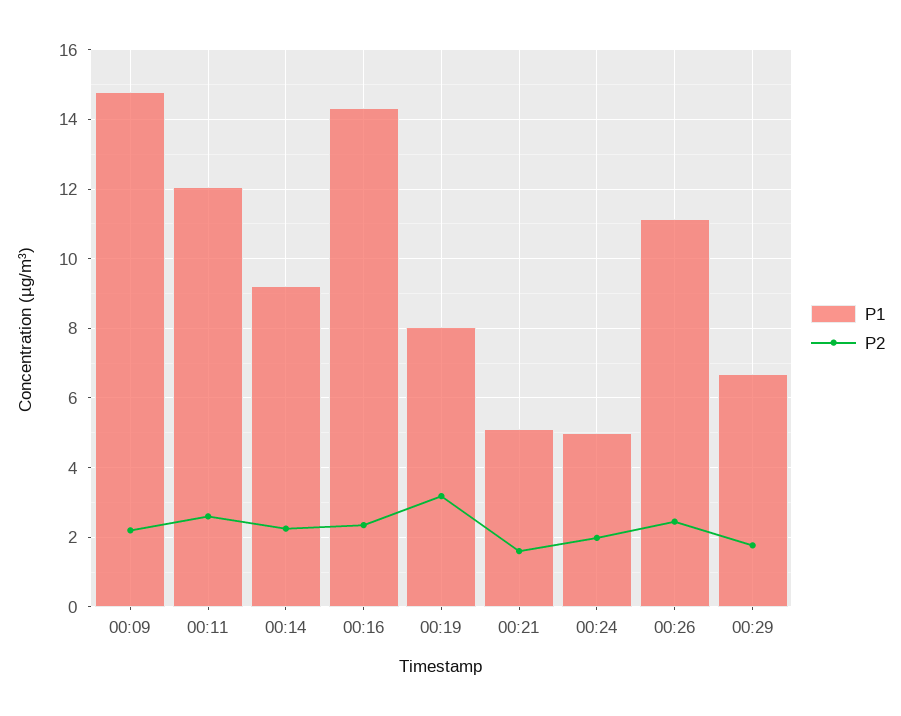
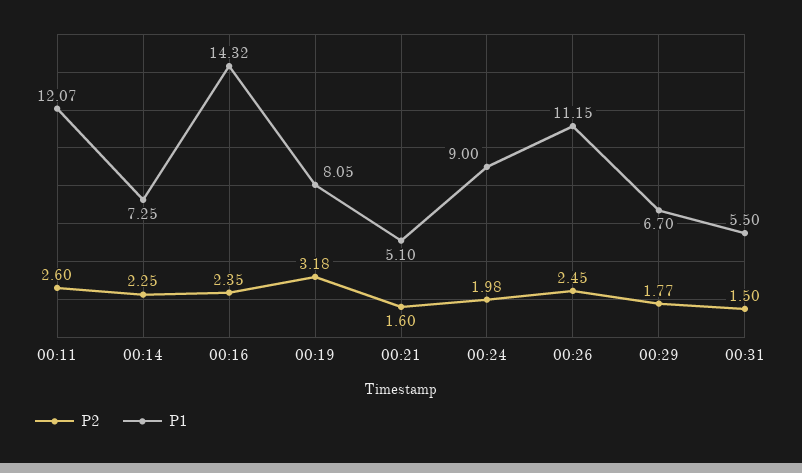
P1, 00:09: 14.8 -> none
P2, 00:09: 2.2 -> none
P1, 00:14: 9.2 -> 7.25
P1, 00:24: 5 -> 9
P2, 00:31: none -> 1.5
P1, 00:31: none -> 5.5

